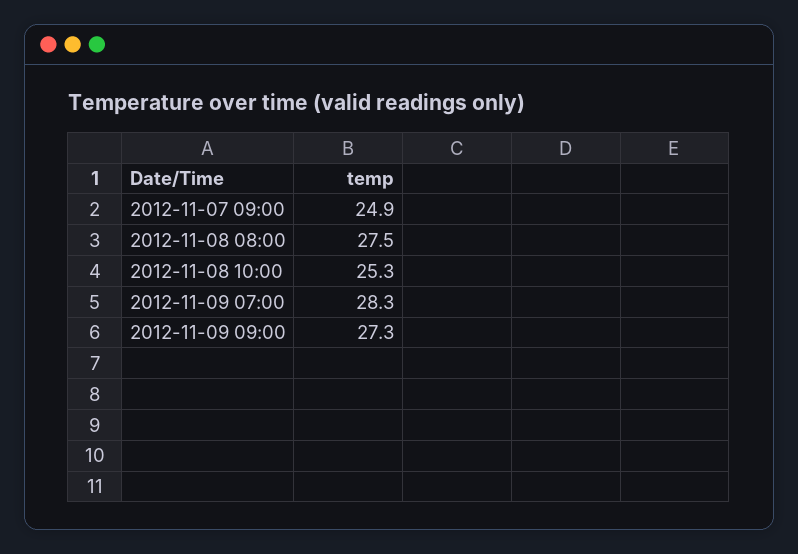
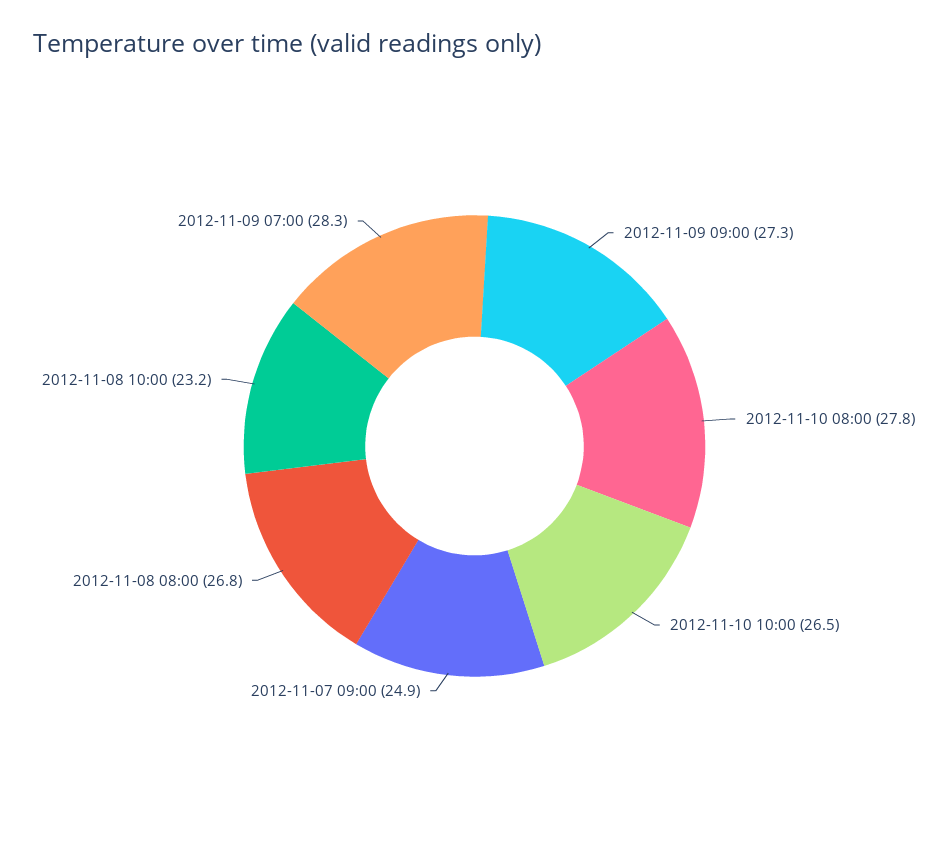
2012-11-08 08:00: 27.5 -> 26.8
2012-11-08 10:00: 25.3 -> 23.2
2012-11-10 08:00: none -> 27.8
2012-11-10 10:00: none -> 26.5

